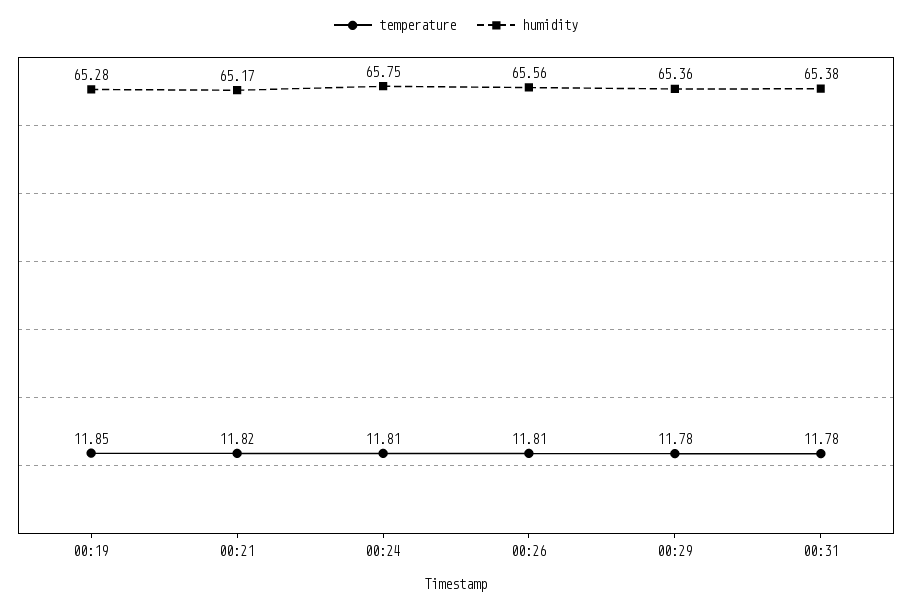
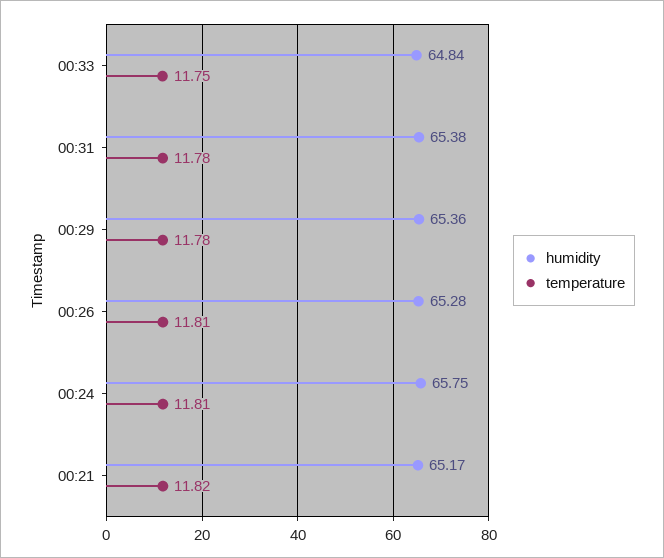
temperature, 00:19: 11.85 -> none
humidity, 00:19: 65.28 -> none
humidity, 00:26: 65.56 -> 65.28
humidity, 00:33: none -> 64.84
temperature, 00:33: none -> 11.75

